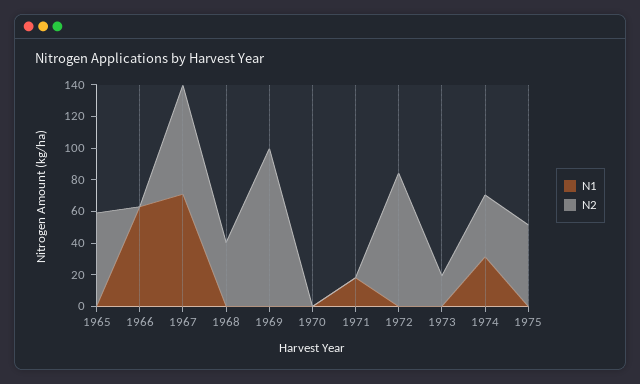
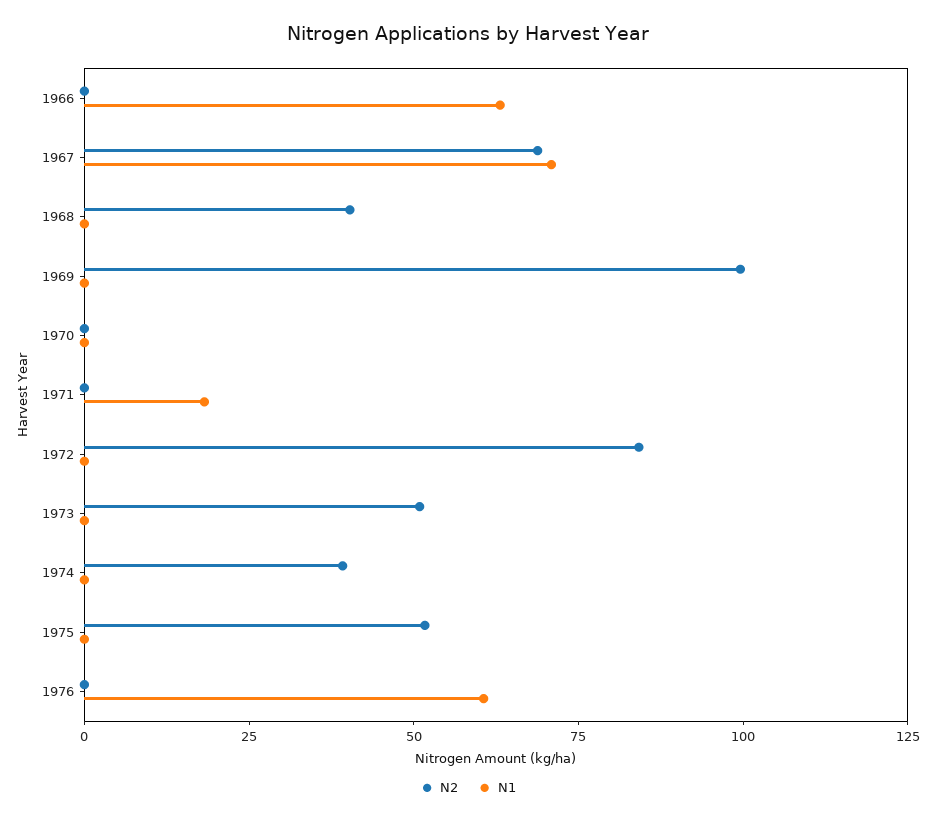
N1, 1965: 0 -> none
N2, 1965: 60 -> none
N2, 1973: 20 -> 50
N1, 1974: 30 -> 0
N2, 1976: none -> 0
N1, 1976: none -> 60

